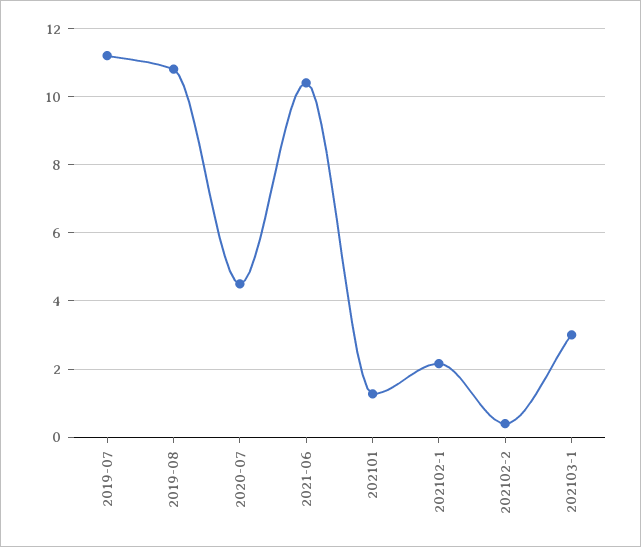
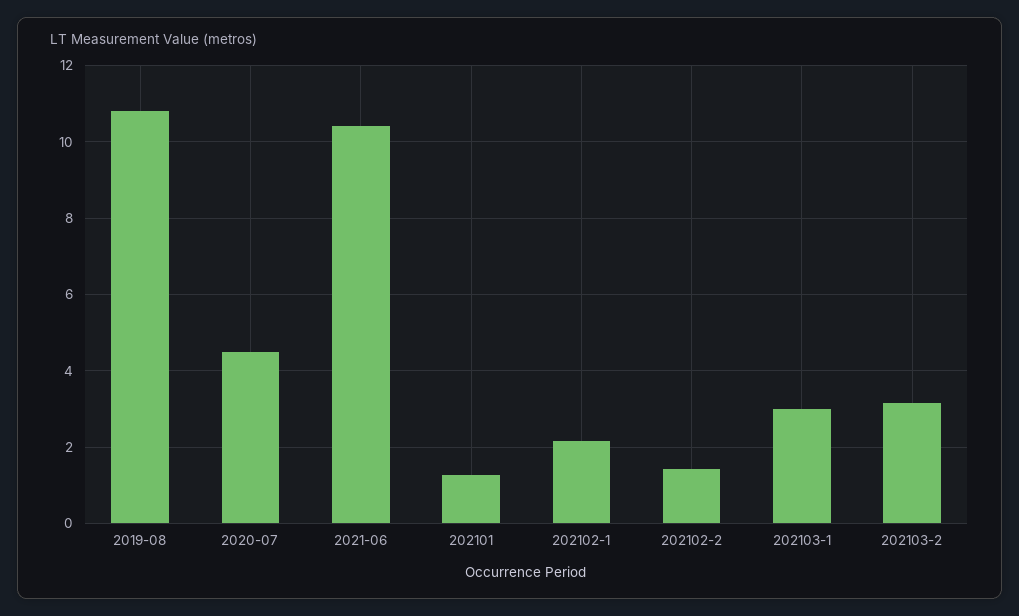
2019-07: 11.2 -> none
202102-2: 0.4 -> 1.4
202103-2: none -> 3.2

